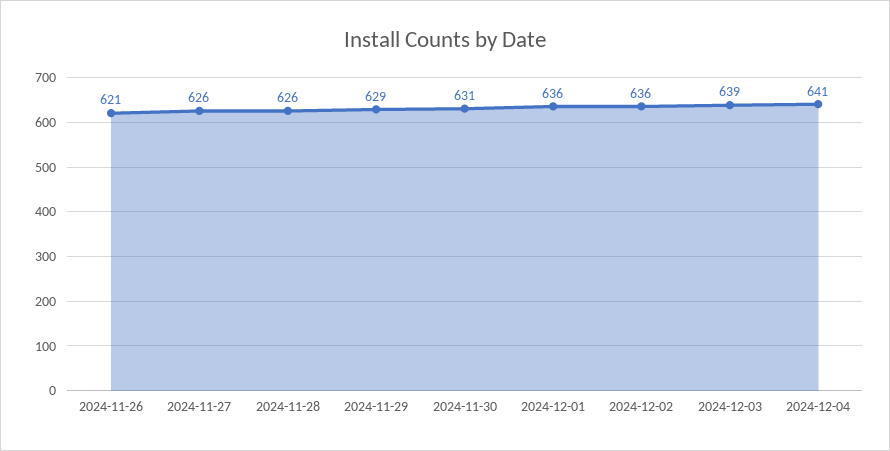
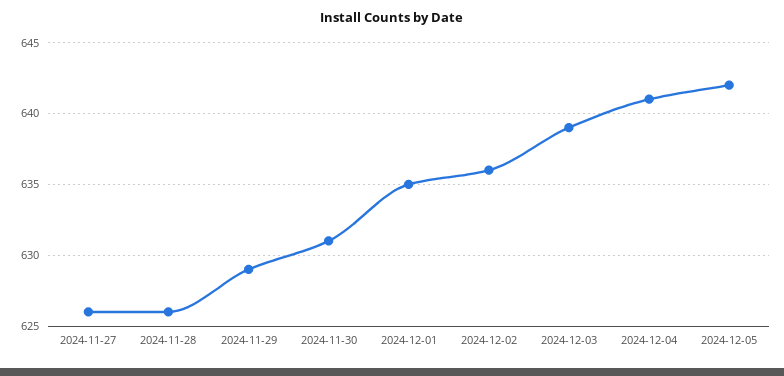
2024-11-26: 621 -> none
2024-12-01: 636 -> 635
2024-12-05: none -> 642

